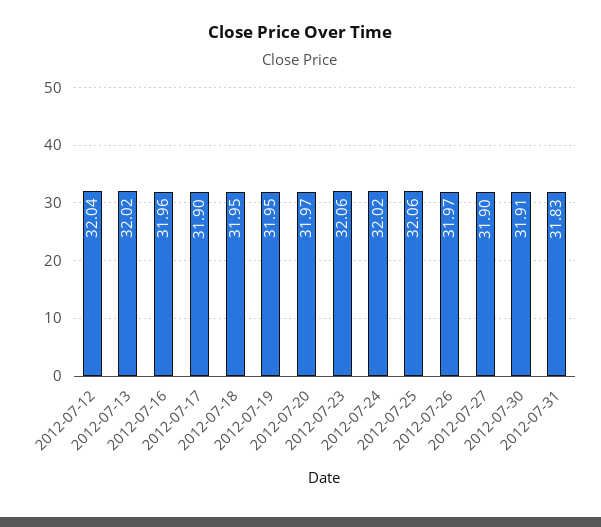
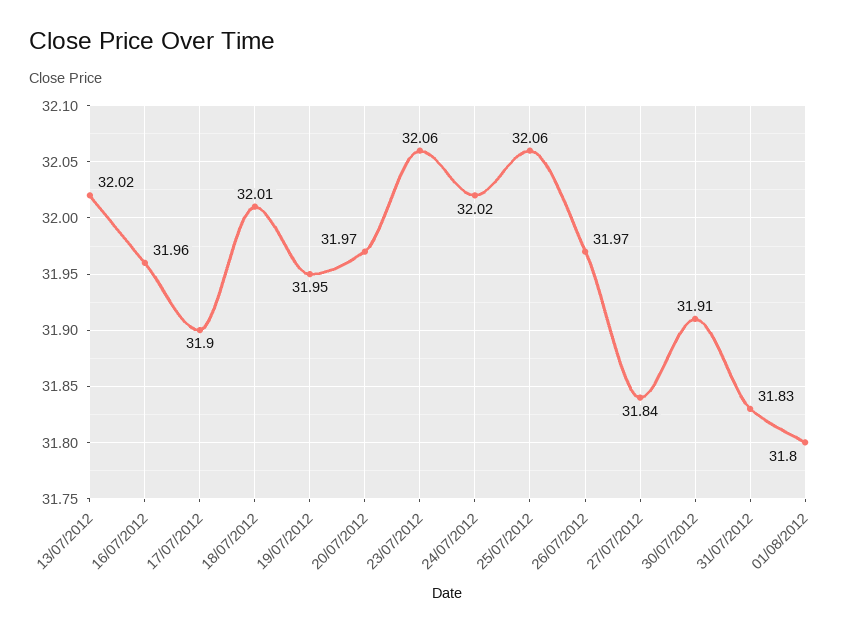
2012-07-12: 32.04 -> none
2012-07-18: 31.95 -> 32.01
2012-07-27: 31.9 -> 31.84
01/08/2012: none -> 31.8

